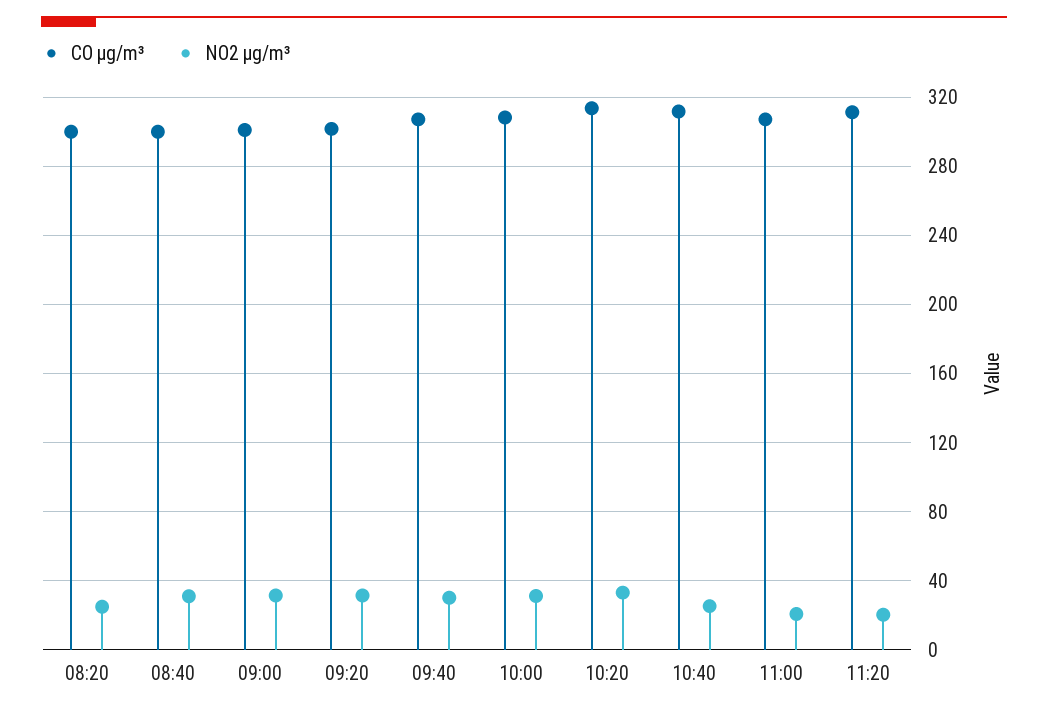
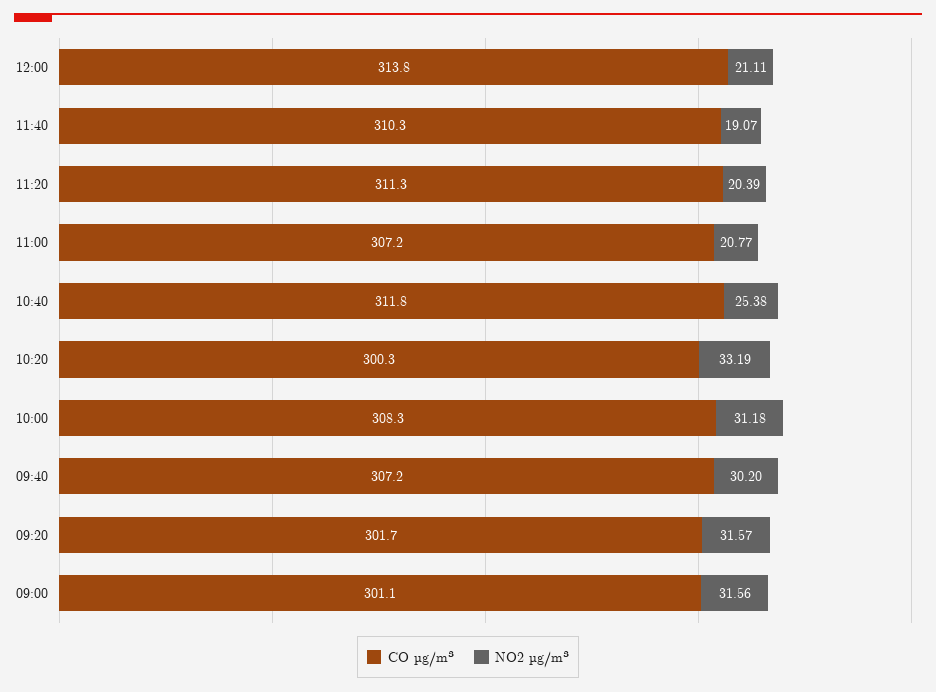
CO µg/m³, 08:20: 300 -> none
NO2 µg/m³, 08:20: 25 -> none
CO µg/m³, 08:40: 300 -> none
NO2 µg/m³, 08:40: 30 -> none
CO µg/m³, 10:20: 315 -> 300.3
CO µg/m³, 12:00: none -> 313.8
NO2 µg/m³, 12:00: none -> 21.11
CO µg/m³, 11:40: none -> 310.3
NO2 µg/m³, 11:40: none -> 19.07

